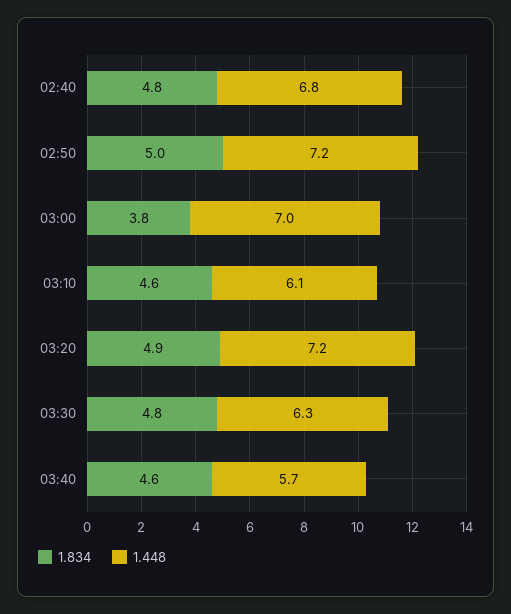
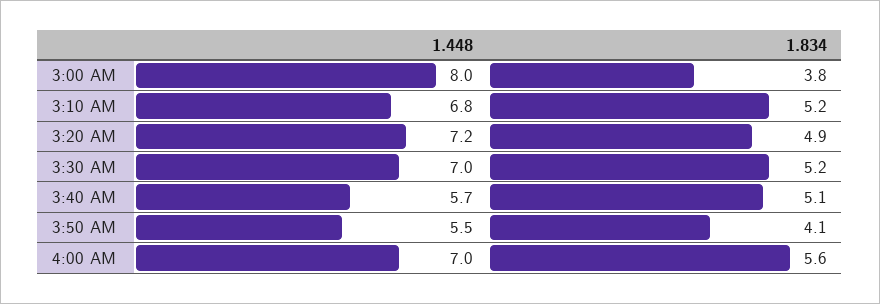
1.834, 02:40: 4.8 -> none
1.448, 02:40: 6.8 -> none
1.834, 02:50: 5 -> none
1.448, 02:50: 7.2 -> none
1.448, 03:00: 7 -> 8
1.834, 03:10: 4.6 -> 5.2
1.448, 03:10: 6.1 -> 6.8
1.834, 03:30: 4.8 -> 5.2
1.448, 03:30: 6.3 -> 7
1.834, 03:40: 4.6 -> 5.1
1.448, 3:50 AM: none -> 5.5
1.834, 3:50 AM: none -> 4.1
1.448, 4:00 AM: none -> 7
1.834, 4:00 AM: none -> 5.6

